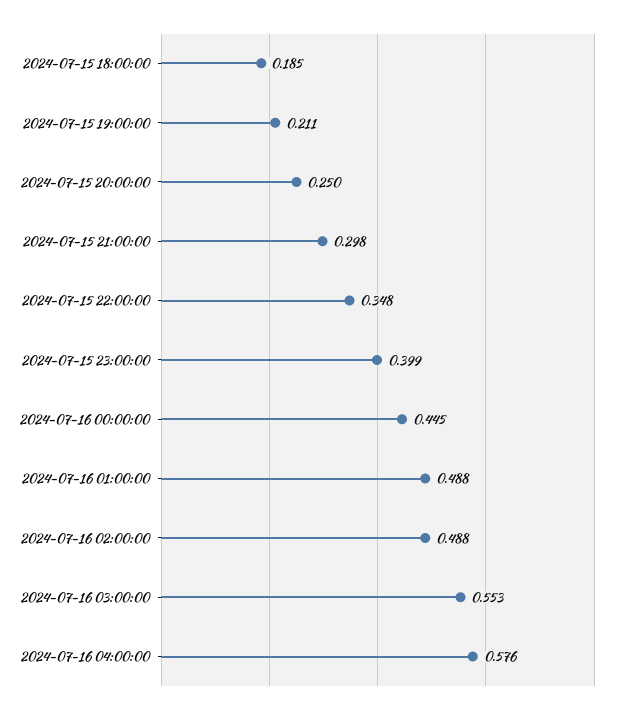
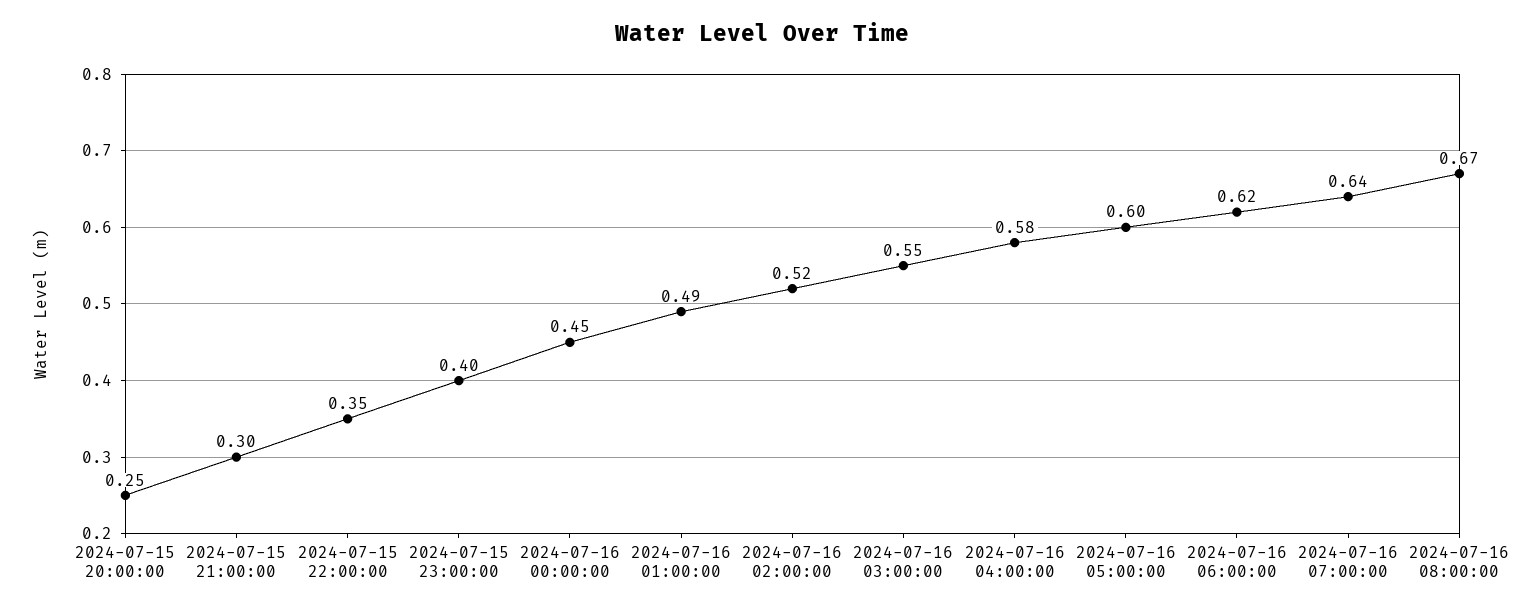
2024-07-15 18:00:00: 0.185 -> none
2024-07-15 19:00:00: 0.211 -> none
2024-07-16 02:00:00: 0.488 -> 0.52
2024-07-16 05:00:00: none -> 0.6
2024-07-16 06:00:00: none -> 0.62
2024-07-16 07:00:00: none -> 0.64
2024-07-16 08:00:00: none -> 0.67

